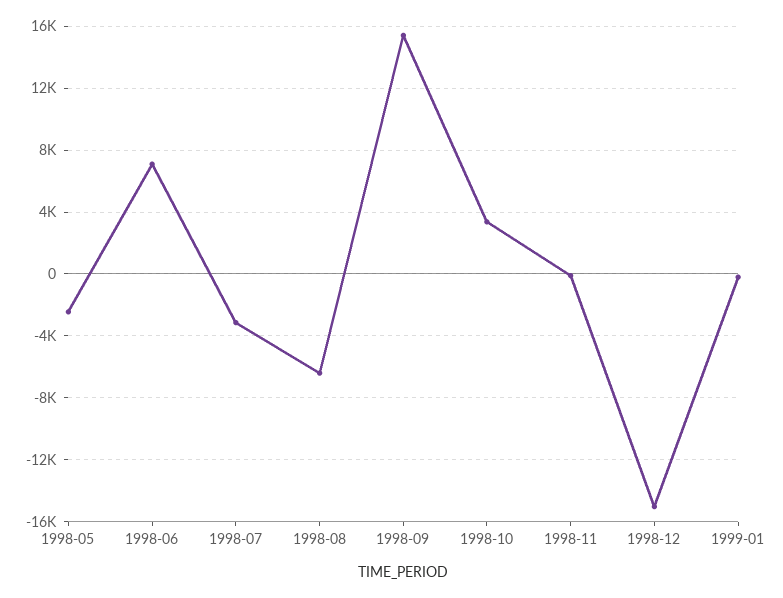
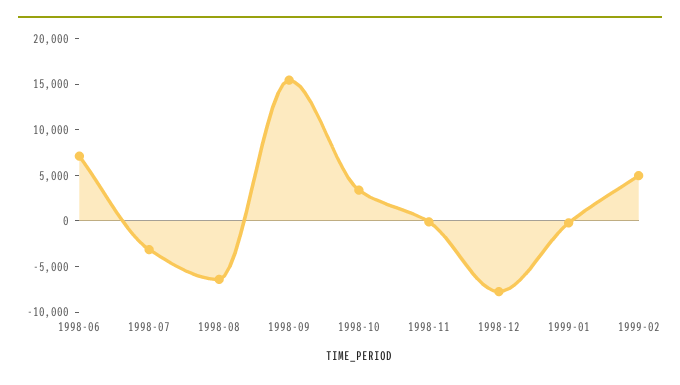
1998-05: -2500 -> none
1998-12: -15000 -> -8000
1999-02: none -> 5000

